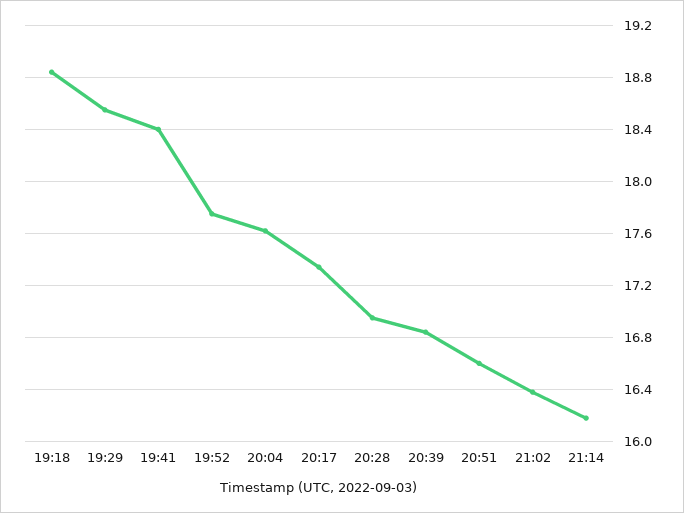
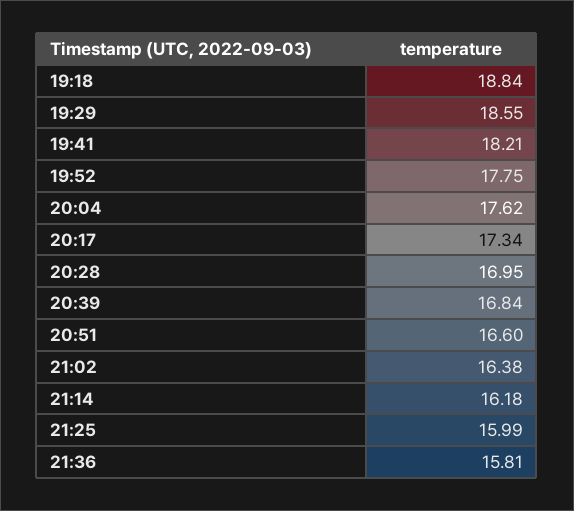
19:41: 18.4 -> 18.21
21:25: none -> 15.99
21:36: none -> 15.81

